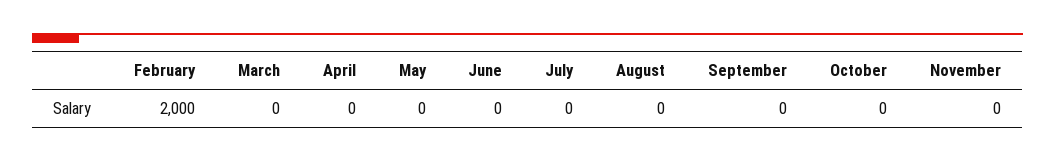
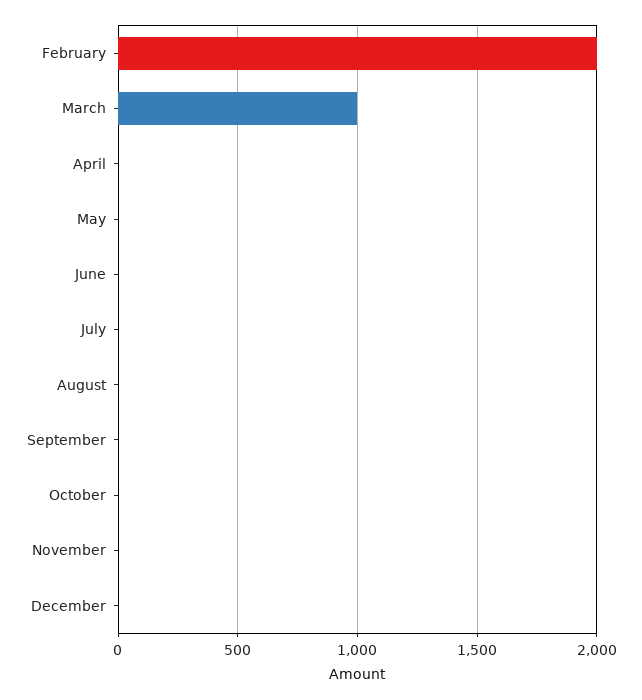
March: 0 -> 1000
December: none -> 0

